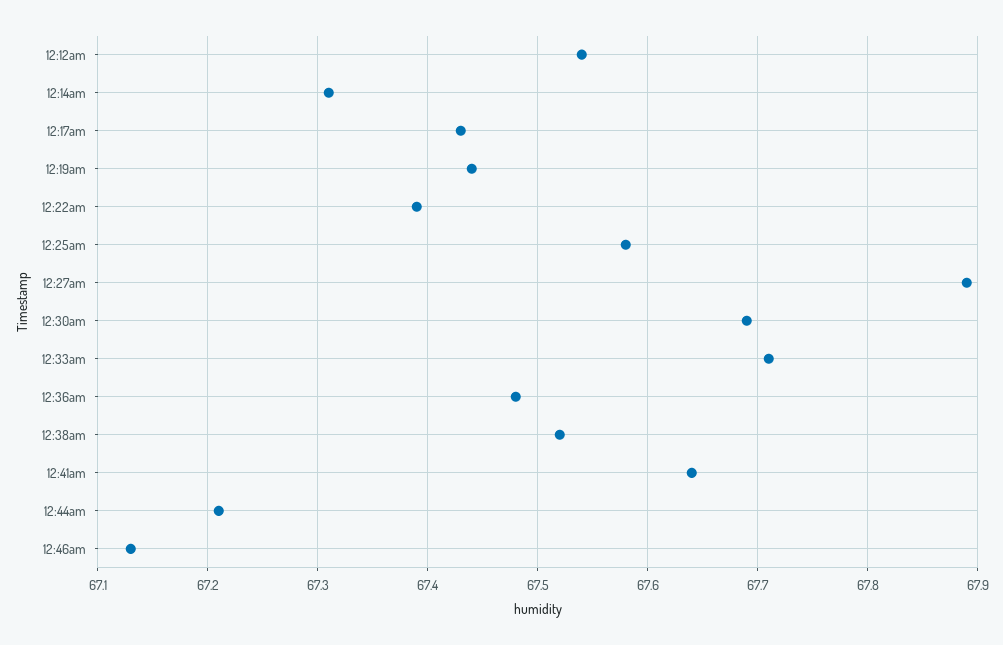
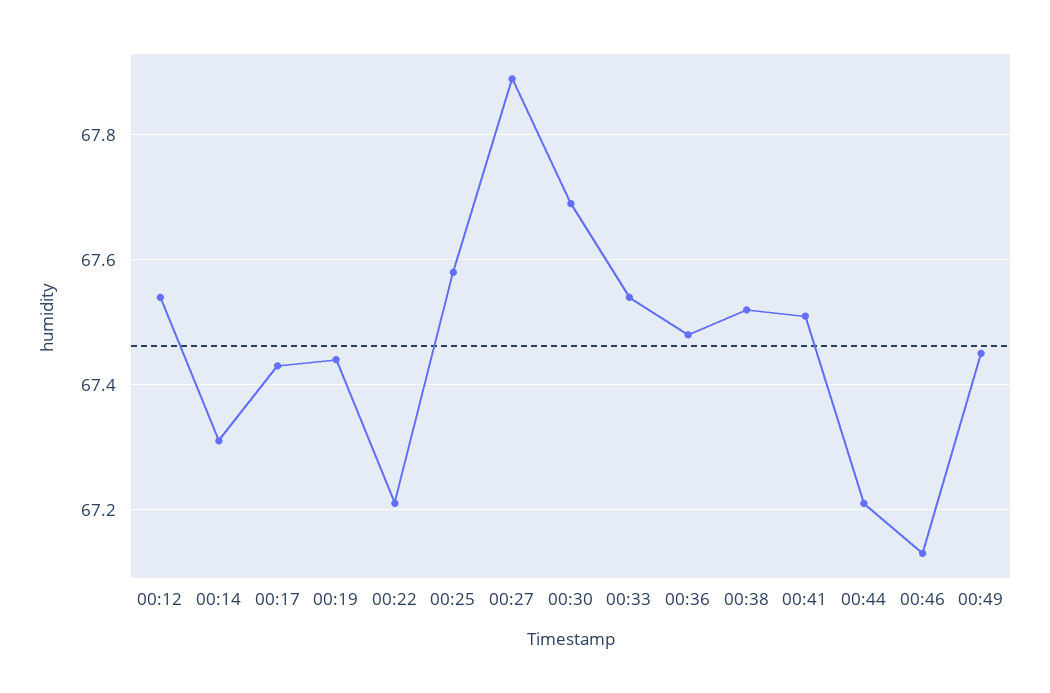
12:22am: 67.39 -> 67.2
12:33am: 67.71 -> 67.55
12:41am: 67.64 -> 67.5
00:49: none -> 67.45

